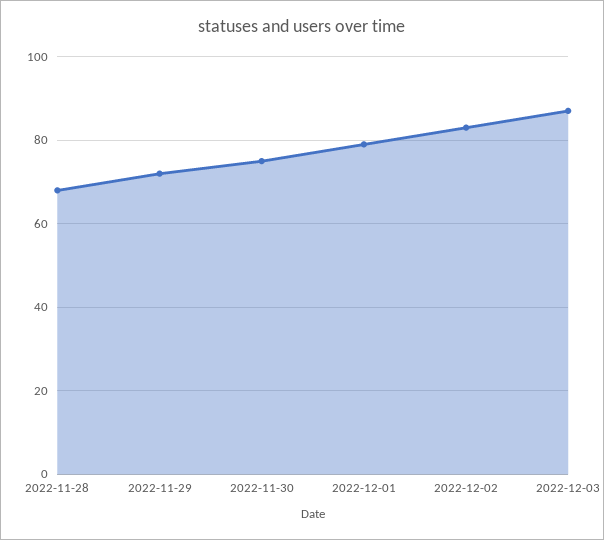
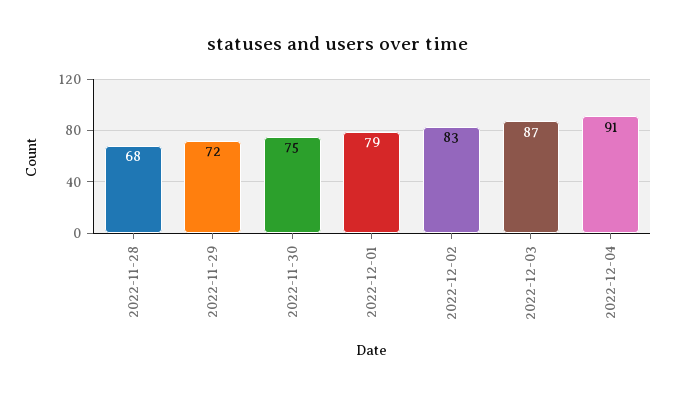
2022-12-04: none -> 91

